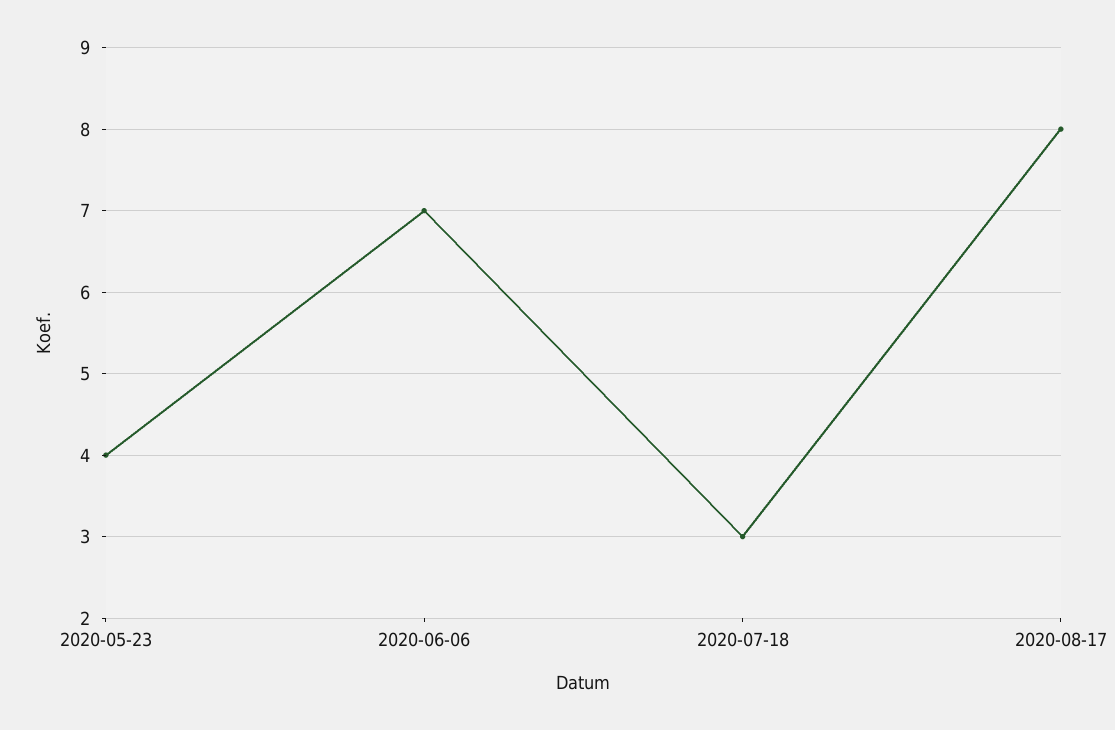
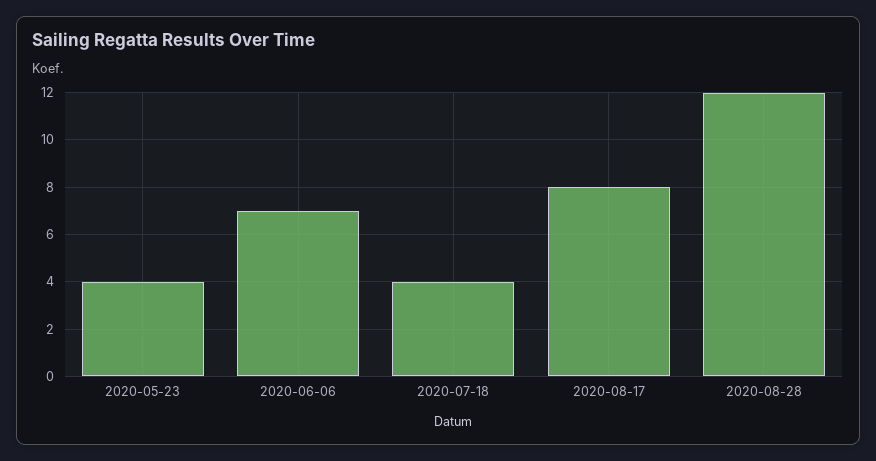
2020-07-18: 3 -> 4
2020-08-28: none -> 12

